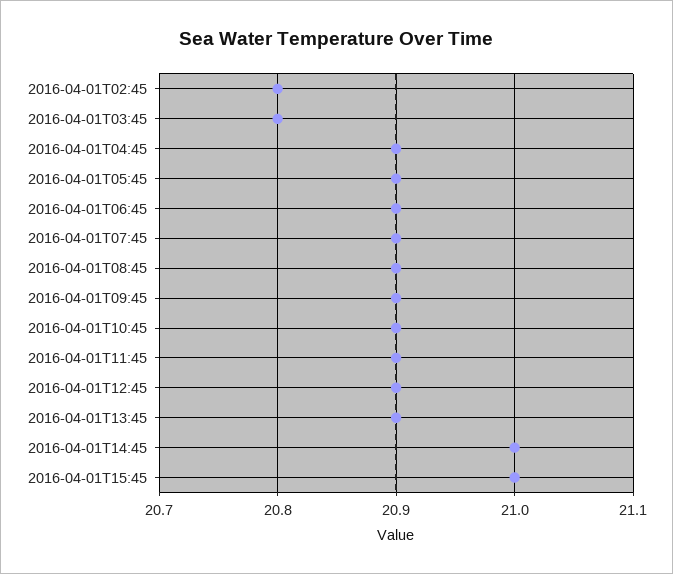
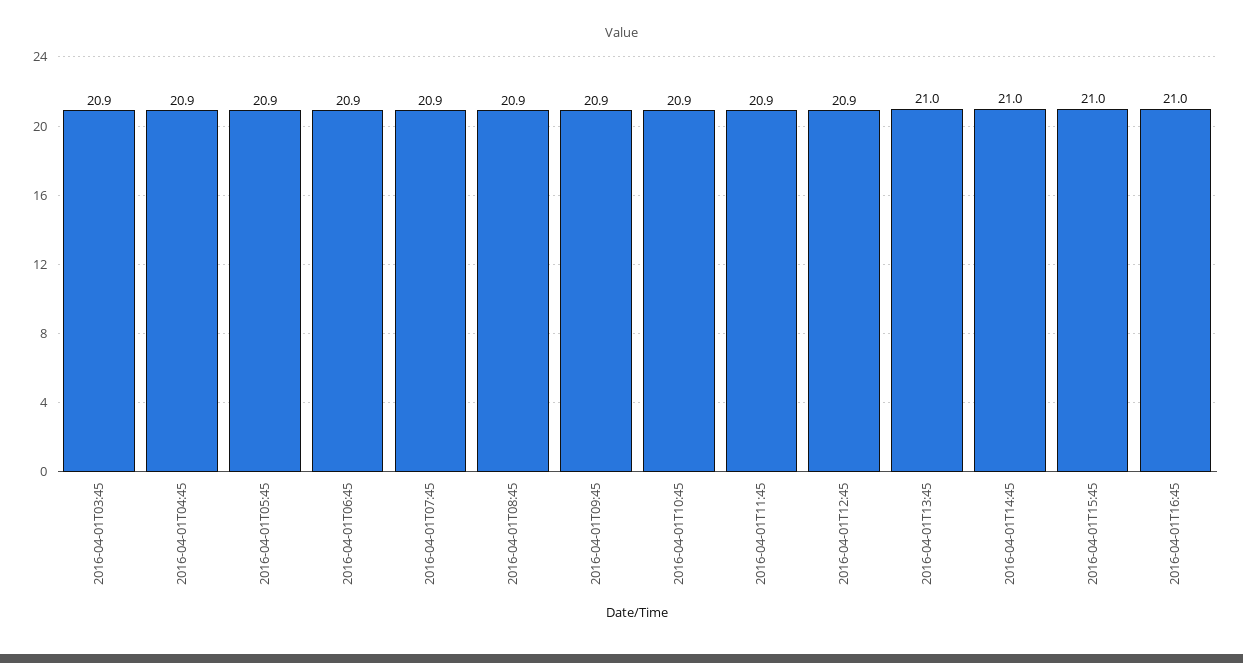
2016-04-01T02:45: 20.8 -> none
2016-04-01T03:45: 20.8 -> 20.9
2016-04-01T13:45: 20.9 -> 21
2016-04-01T16:45: none -> 21

